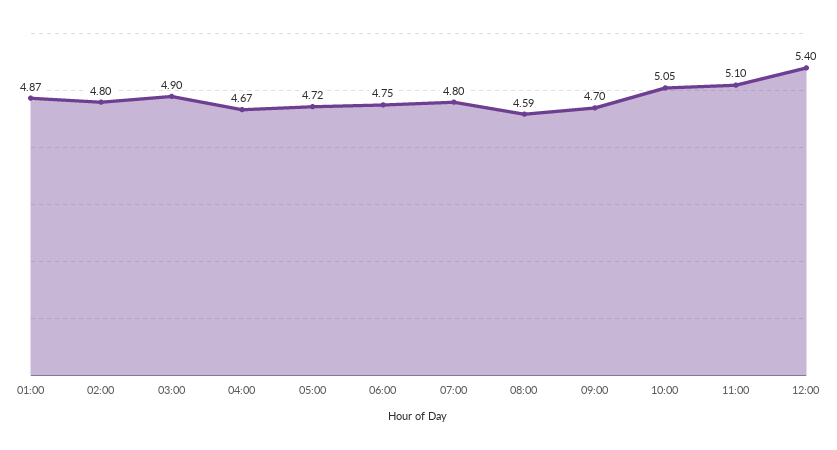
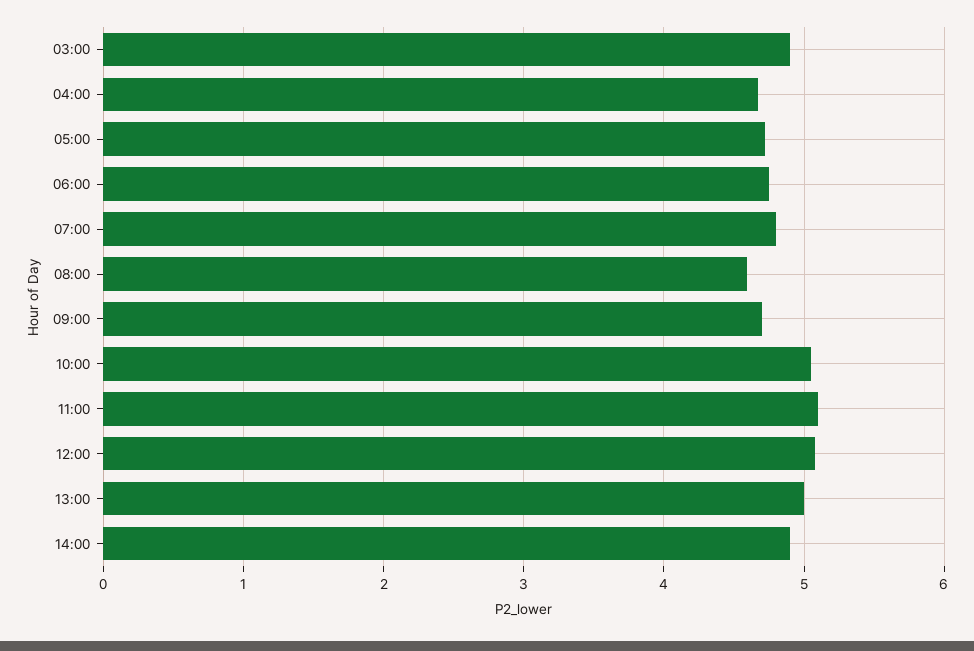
01:00: 4.87 -> none
02:00: 4.8 -> none
12:00: 5.4 -> 5.1
13:00: none -> 5
14:00: none -> 4.9

